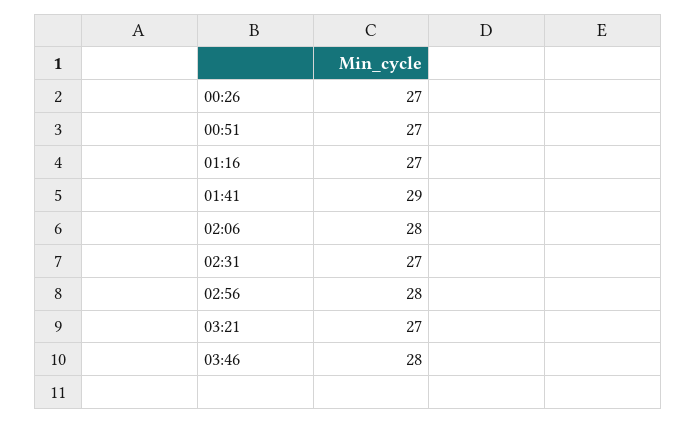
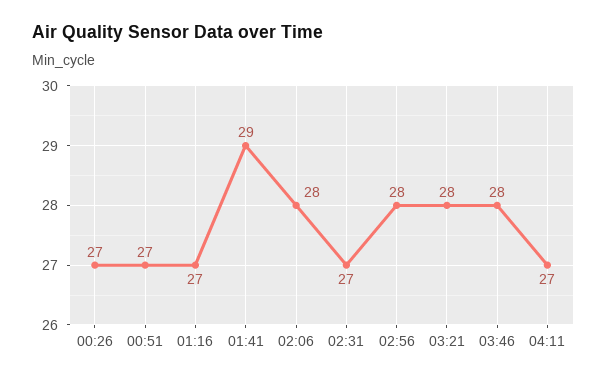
03:21: 27 -> 28
04:11: none -> 27

